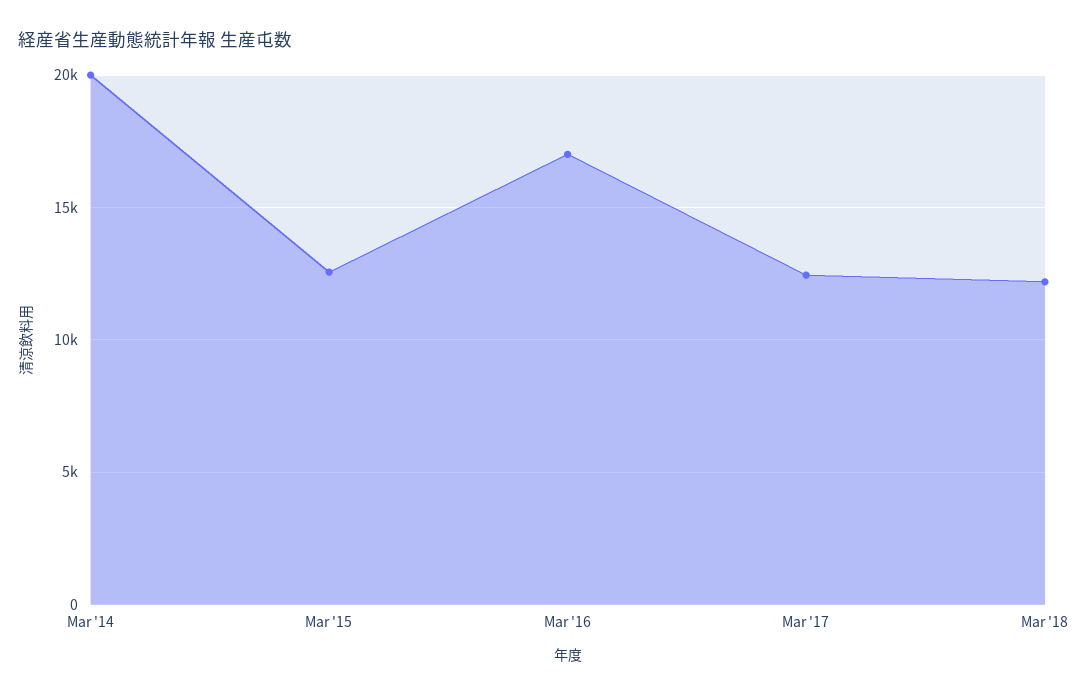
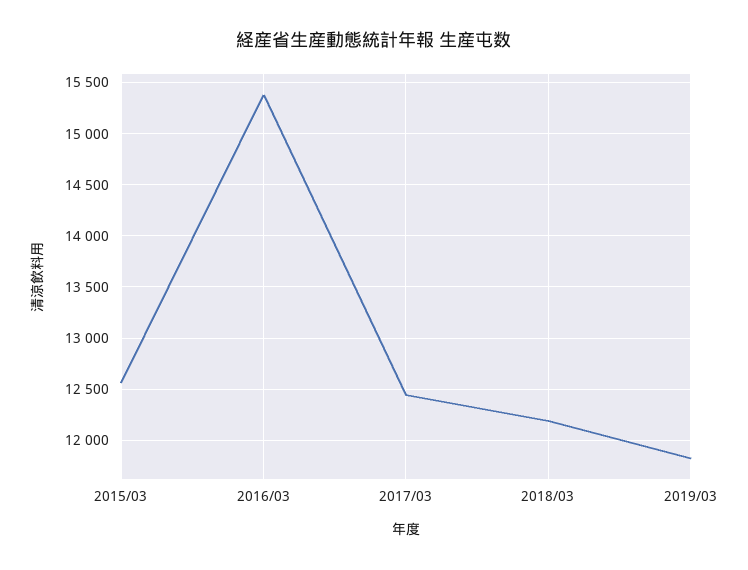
Mar '14: 20000 -> none
Mar '16: 17000 -> 15400
2019/03: none -> 11800

